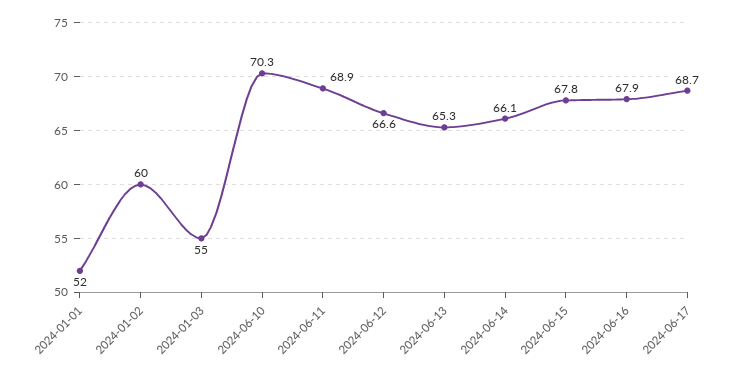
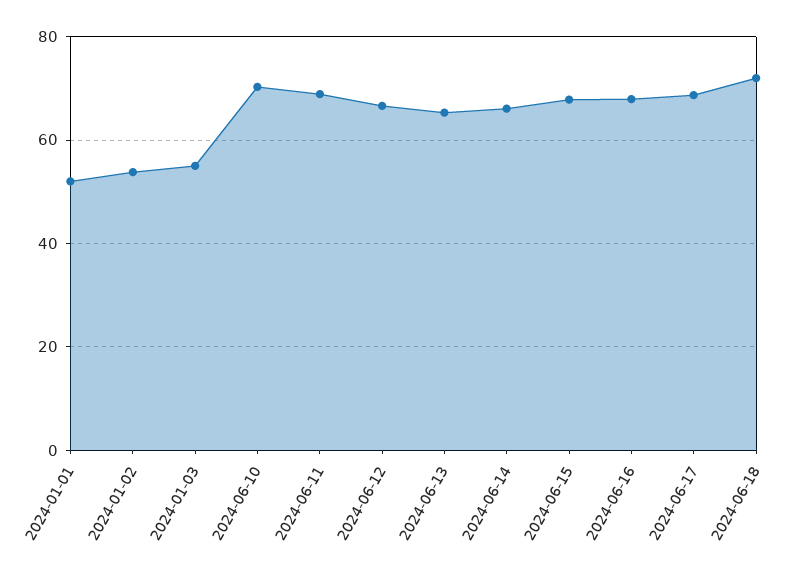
2024-01-02: 60 -> 54
2024-06-18: none -> 72

